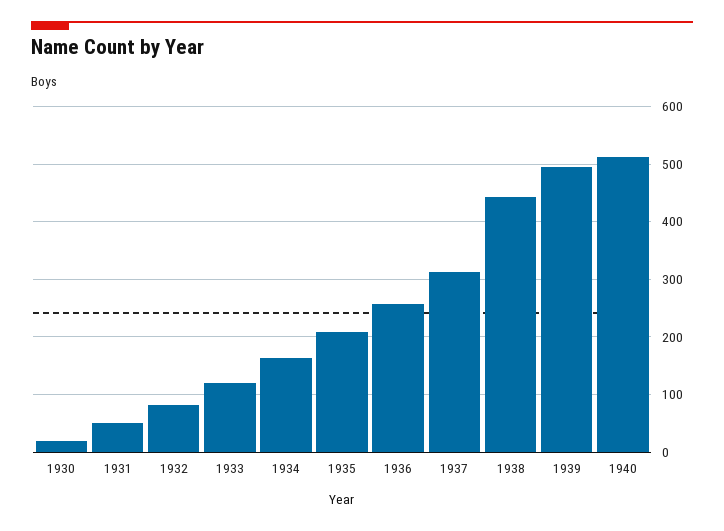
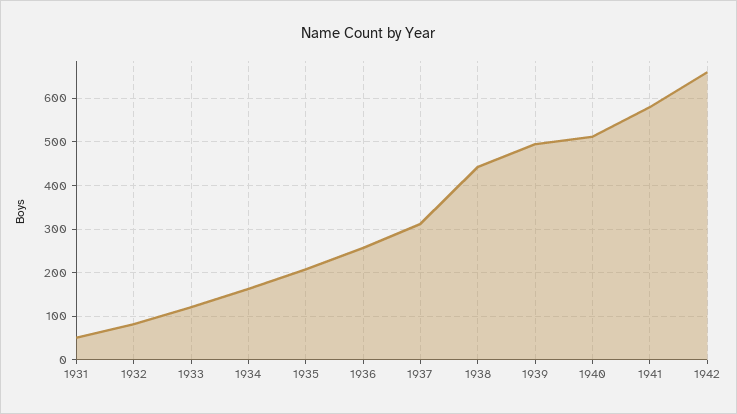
1930: 20 -> none
1941: none -> 580
1942: none -> 660

